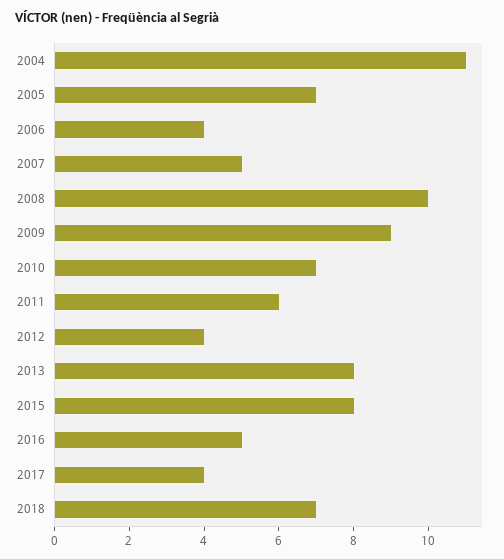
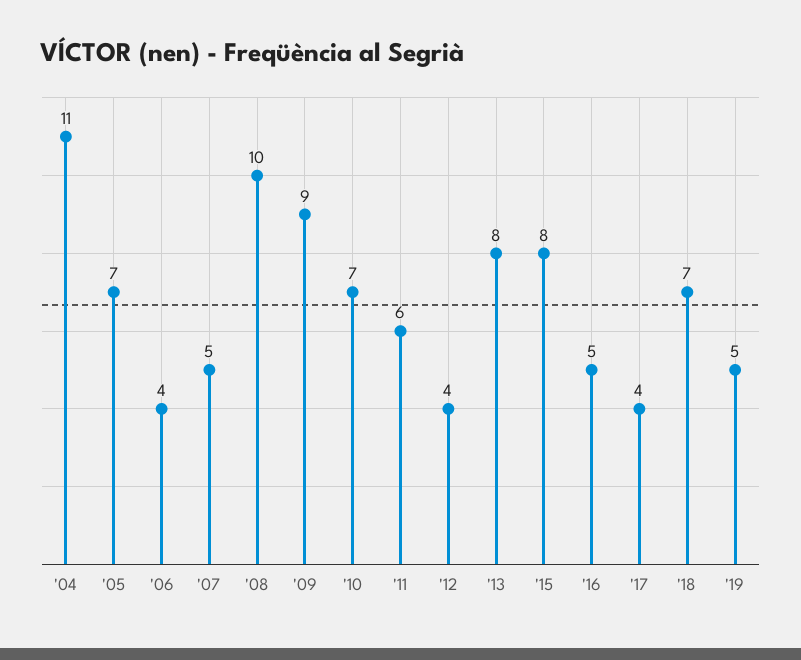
'19: none -> 5

